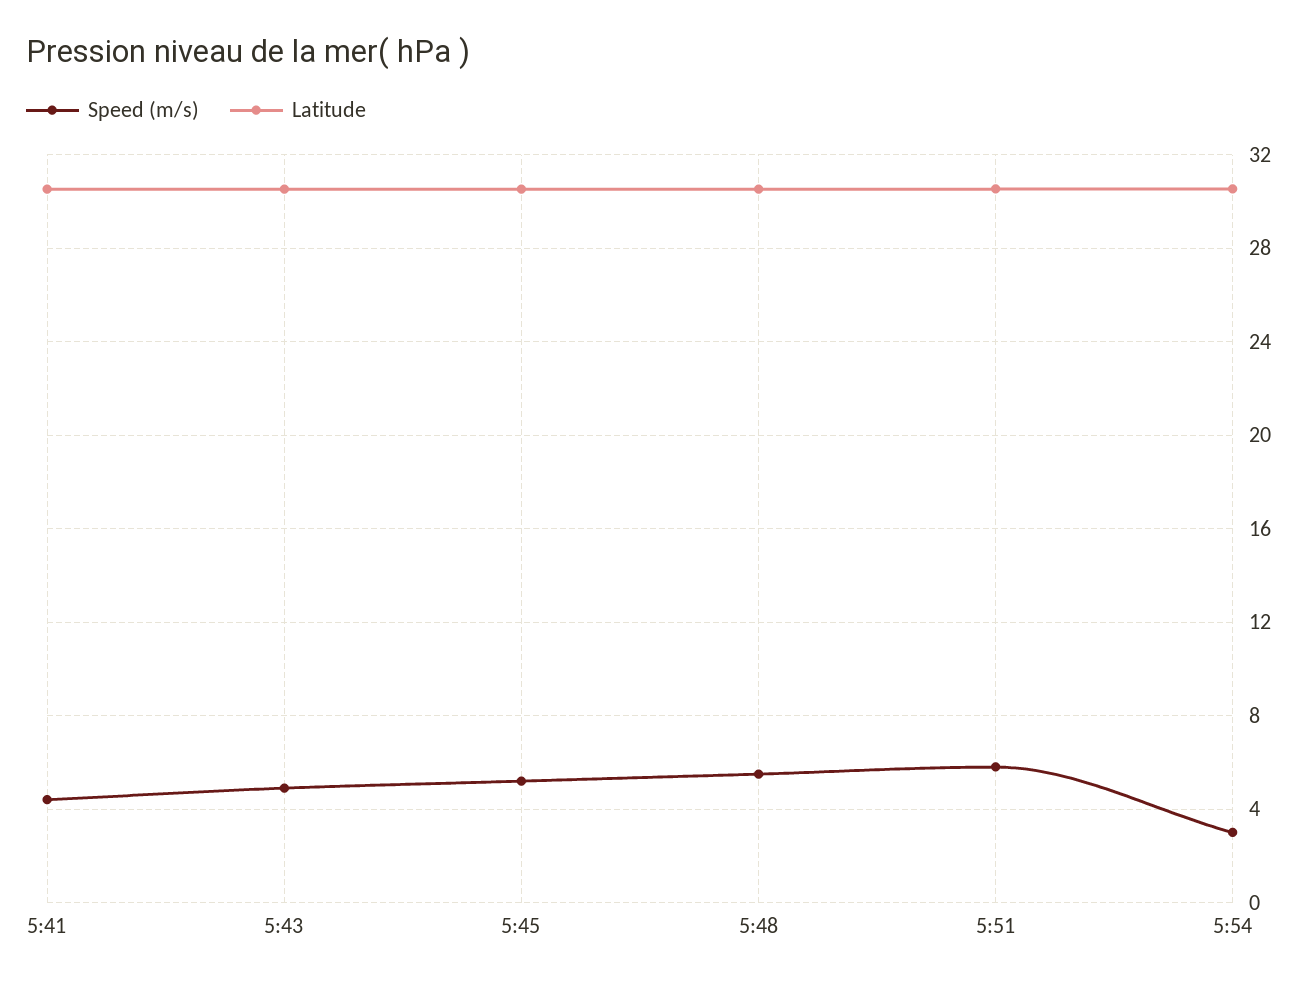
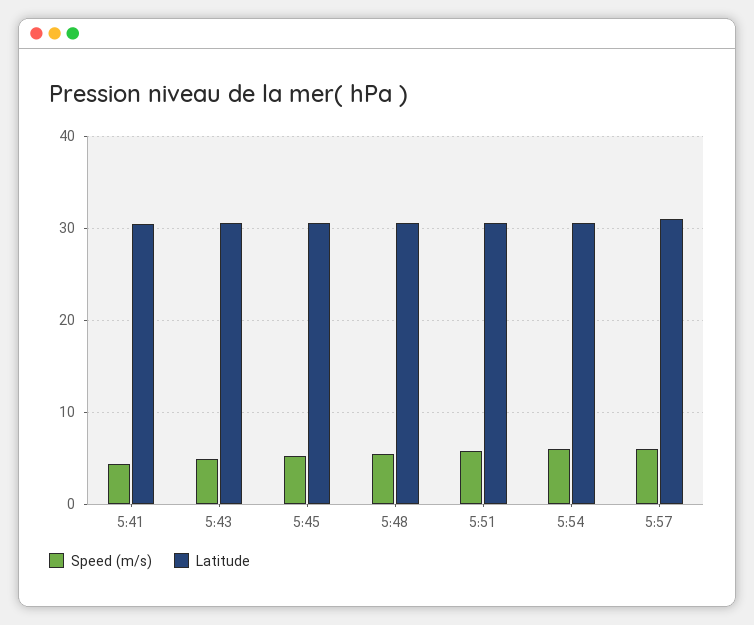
Speed (m/s), 5:54: 3 -> 6
Speed (m/s), 5:57: none -> 6
Latitude, 5:57: none -> 31

